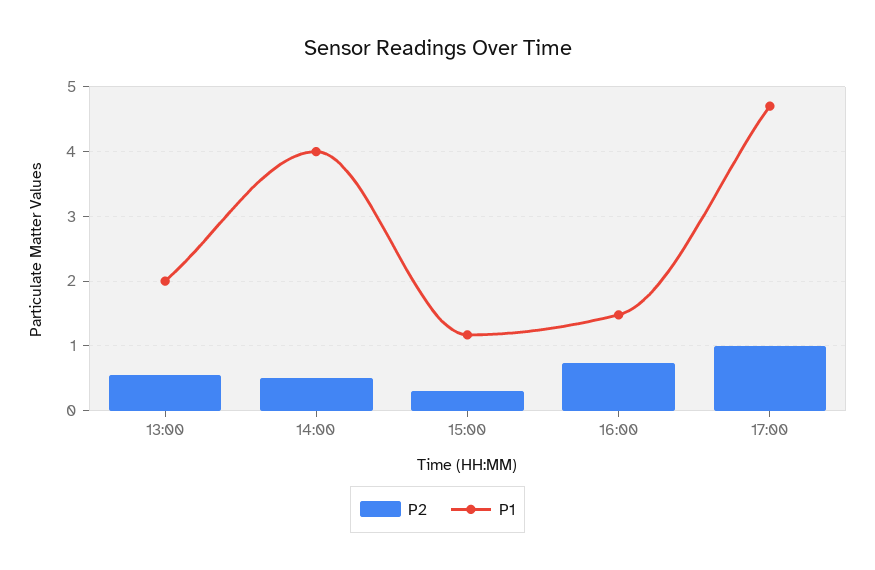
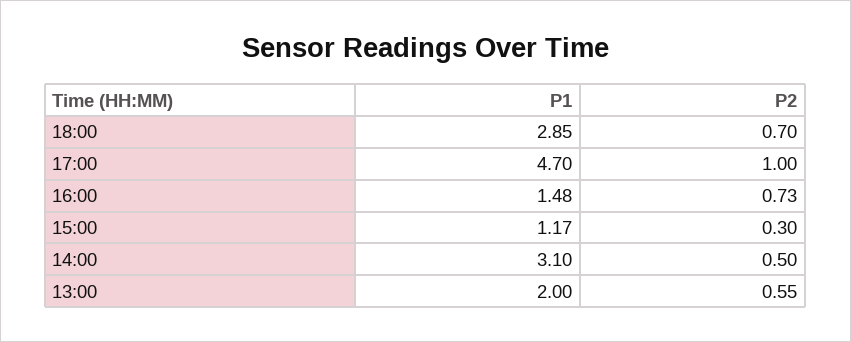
P1, 14:00: 4 -> 3.1
P1, 18:00: none -> 2.85
P2, 18:00: none -> 0.7

